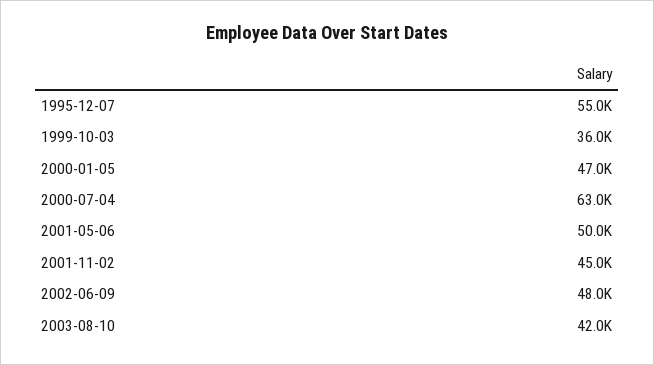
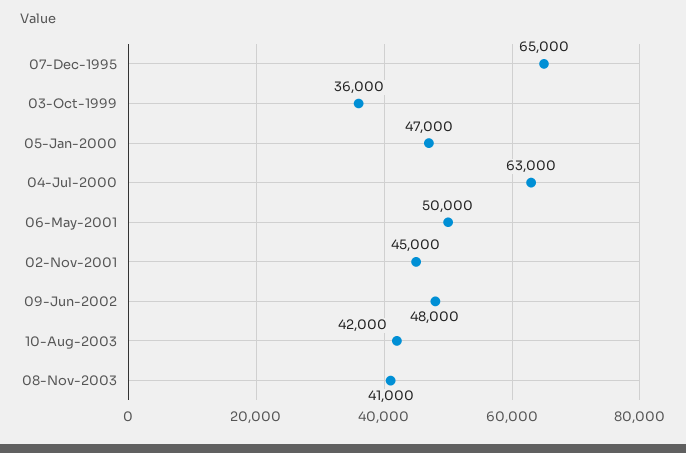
1995-12-07: 55000 -> 65000
08-Nov-2003: none -> 41000

